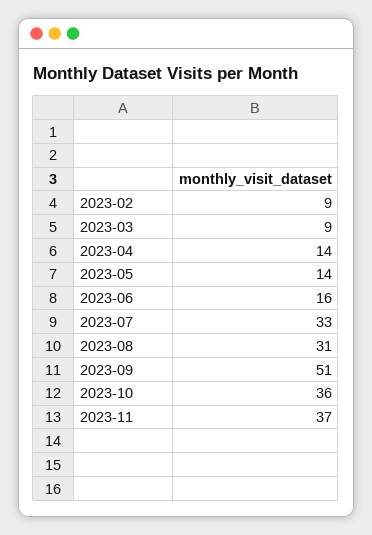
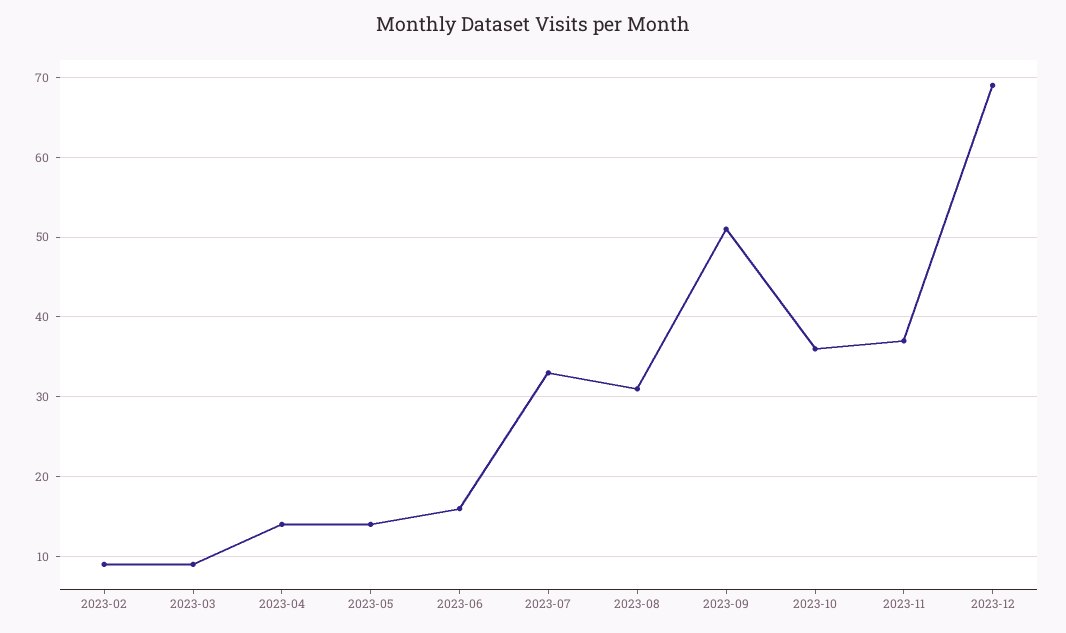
2023-12: none -> 69

